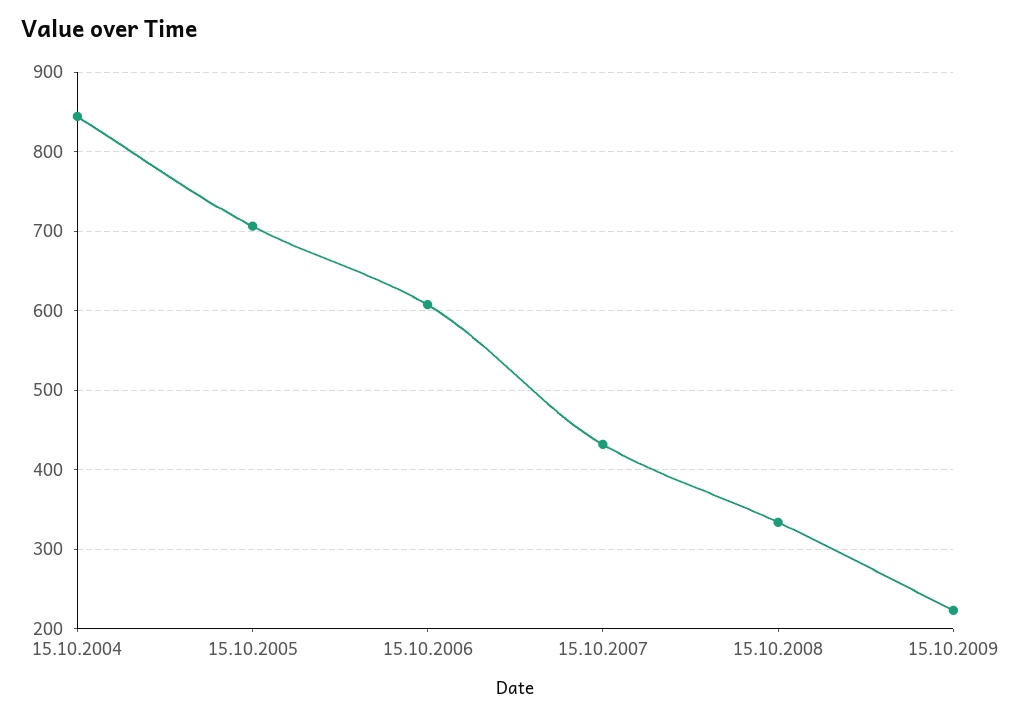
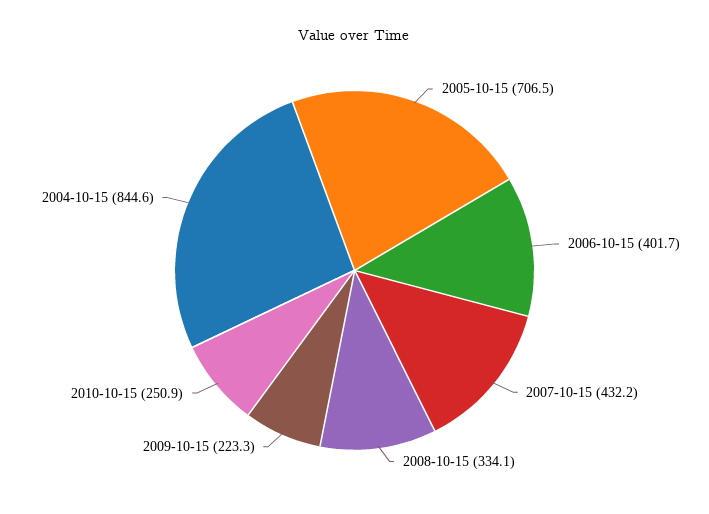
15.10.2006: 610 -> 401.7
2010-10-15: none -> 250.9

